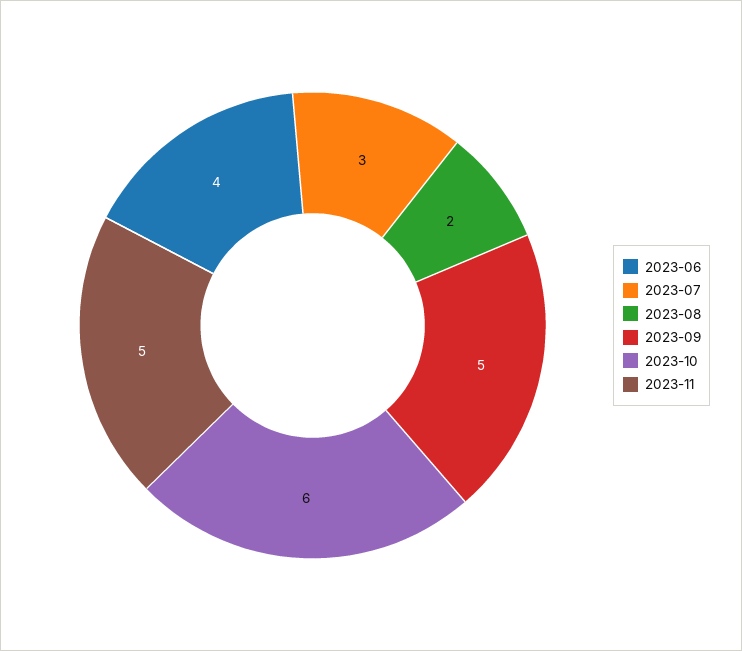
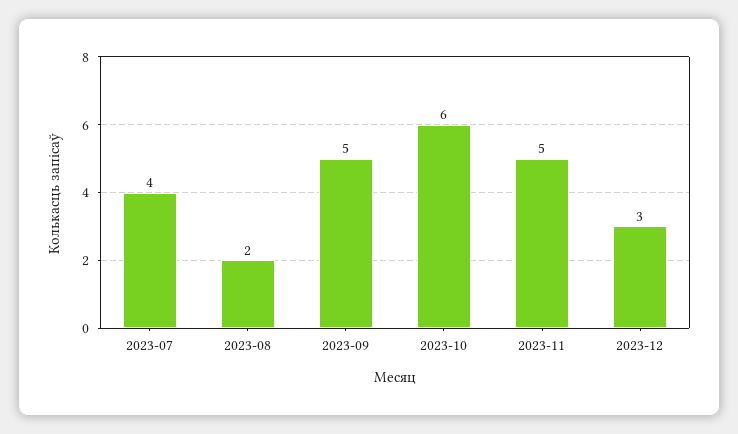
2023-06: 4 -> none
2023-07: 3 -> 4
2023-12: none -> 3

